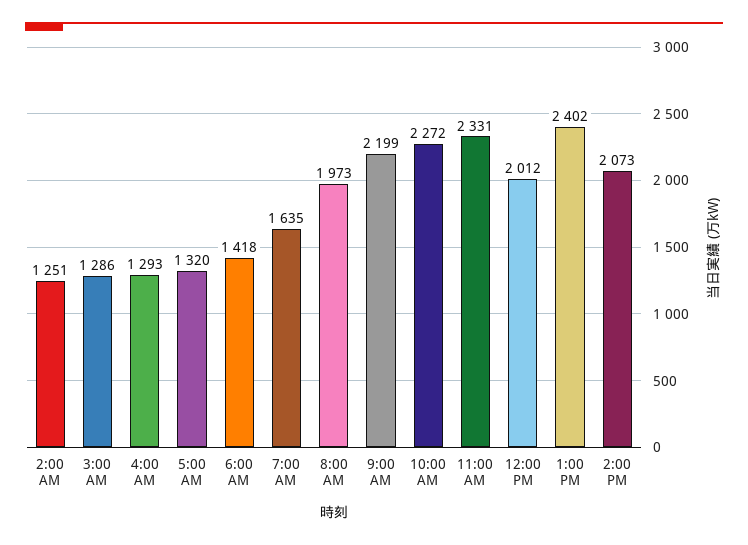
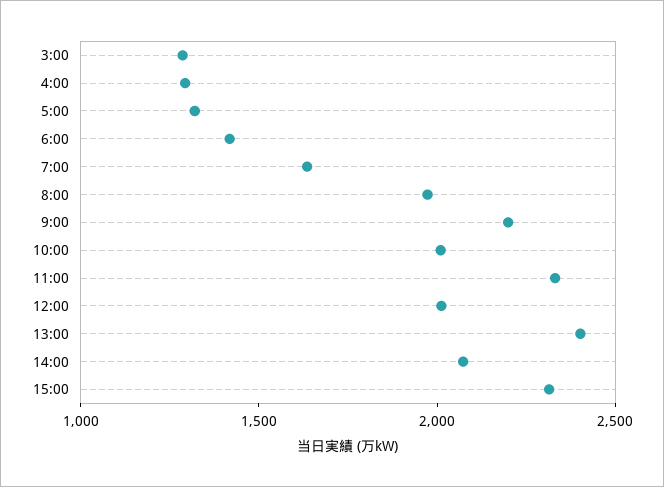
2:00 AM: 1251 -> none
10:00 AM: 2272 -> 2000
15:00: none -> 2300

